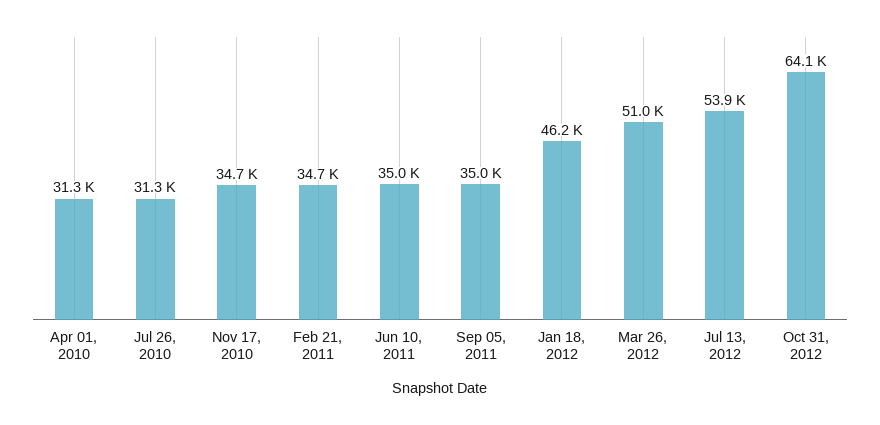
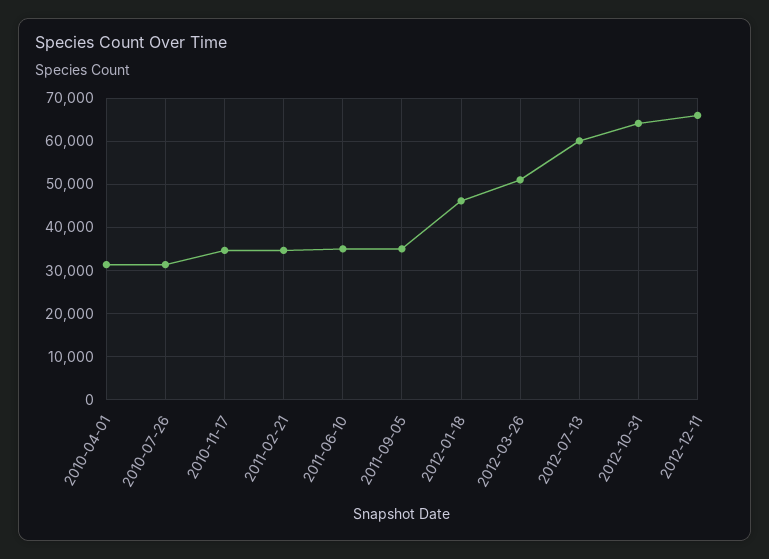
Jul 13, 2012: 53900 -> 60000
2012-12-11: none -> 66000

